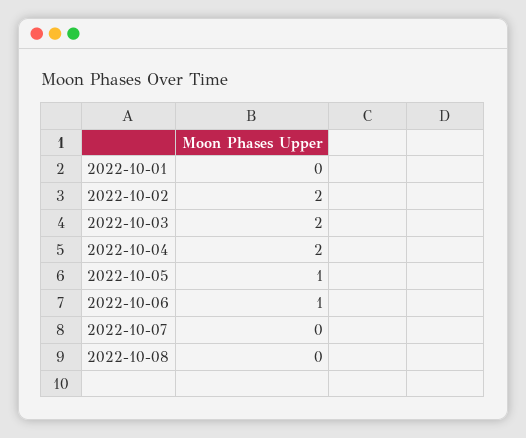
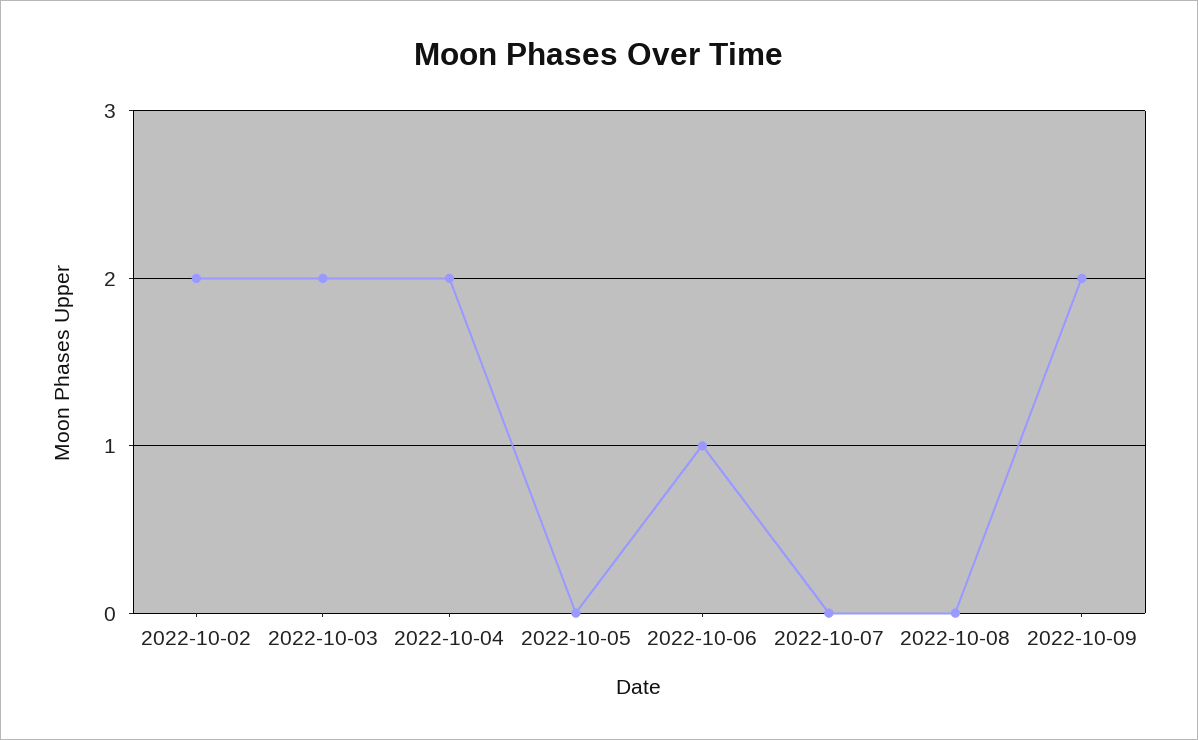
2022-10-01: 0 -> none
2022-10-05: 1 -> 0
2022-10-09: none -> 2

